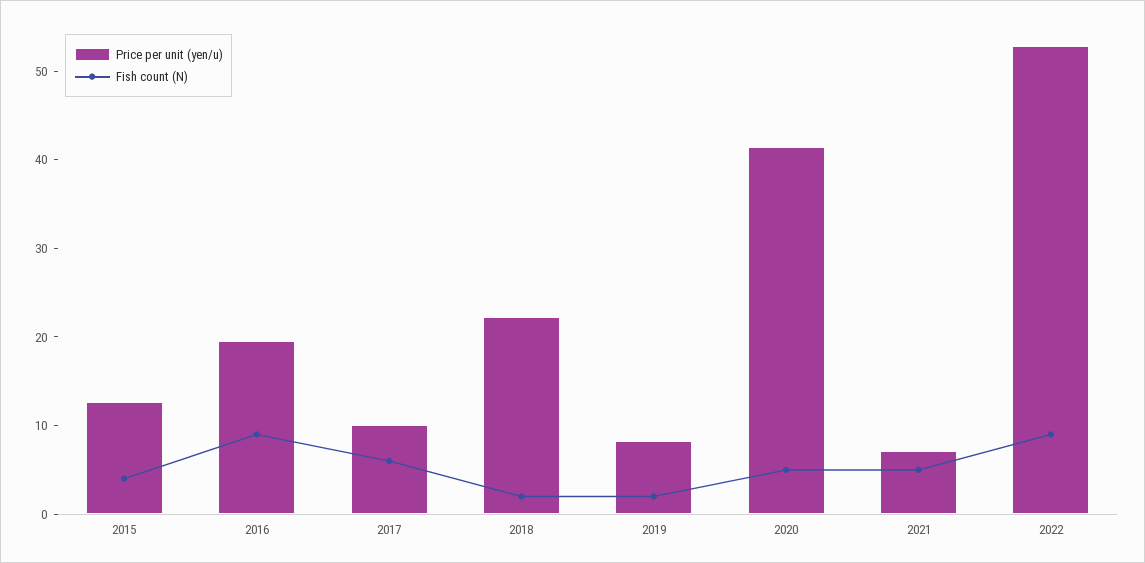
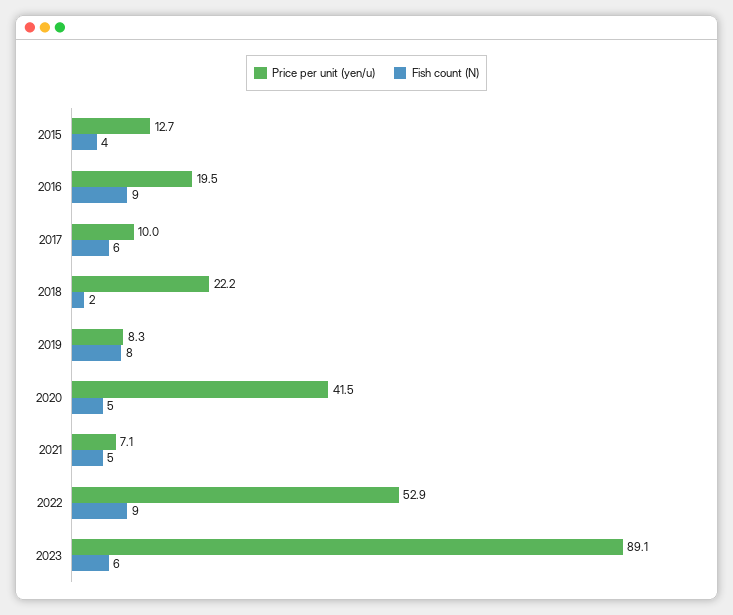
Fish count (N), 2019: 2 -> 8
Price per unit (yen/u), 2023: none -> 89.1
Fish count (N), 2023: none -> 6

